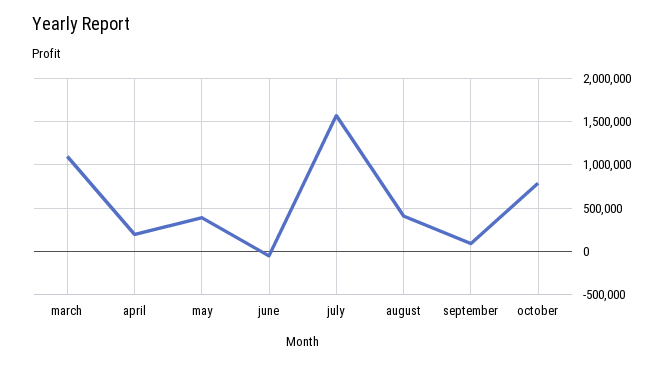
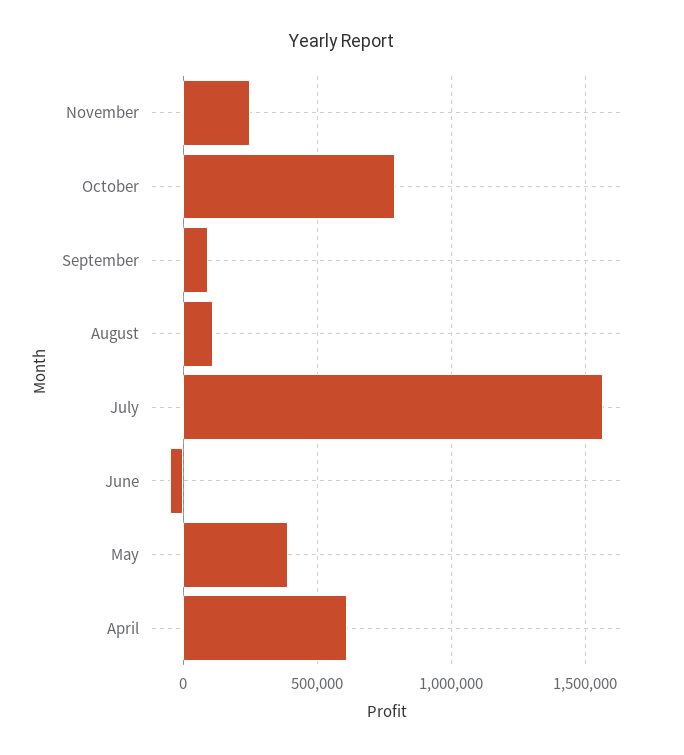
march: 1100000 -> none
april: 200000 -> 600000
august: 400000 -> 100000
November: none -> 250000

